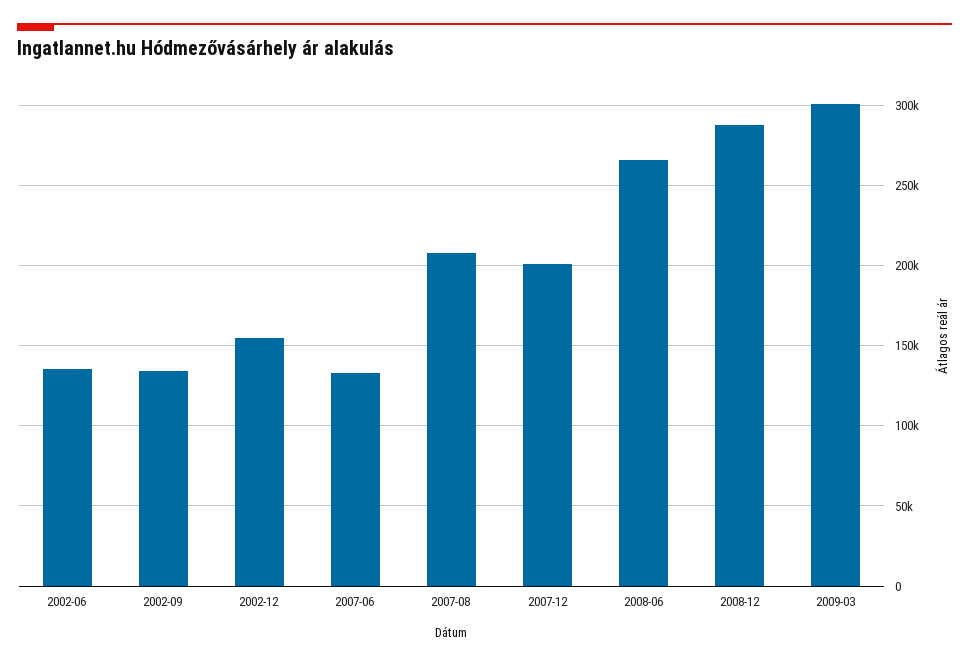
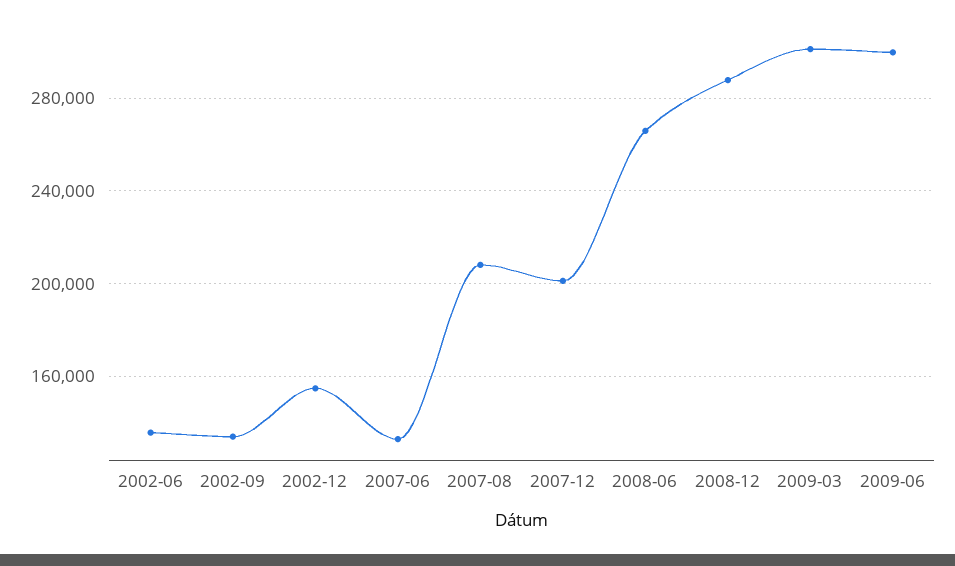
2009-06: none -> 300000

